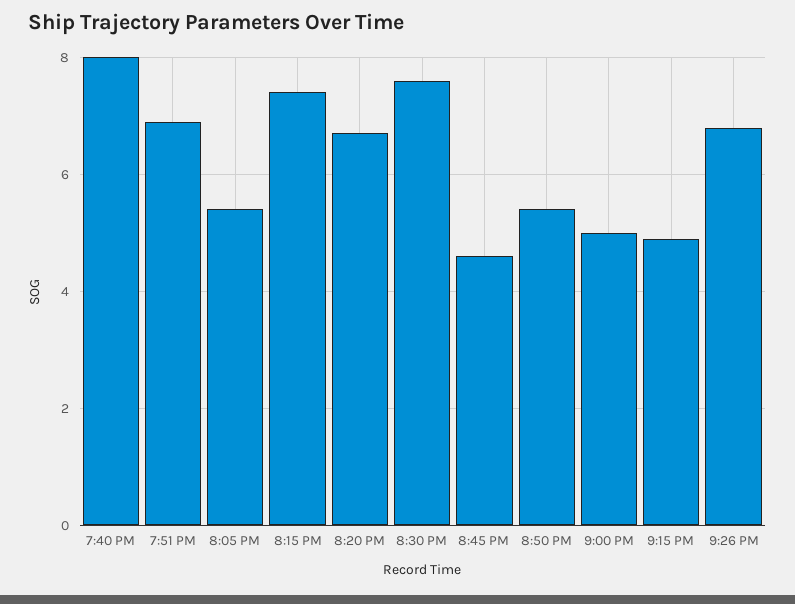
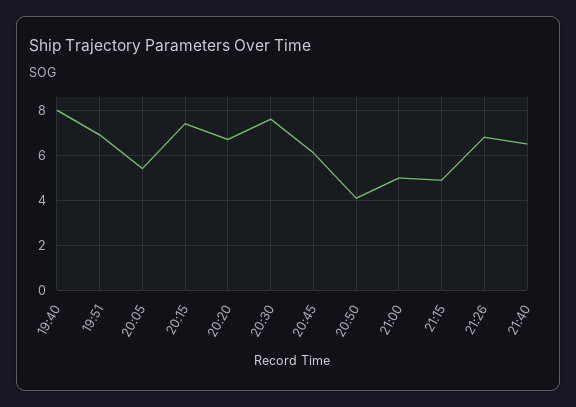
8:45 PM: 4.5 -> 6
8:50 PM: 5.5 -> 4
21:40: none -> 6.5

